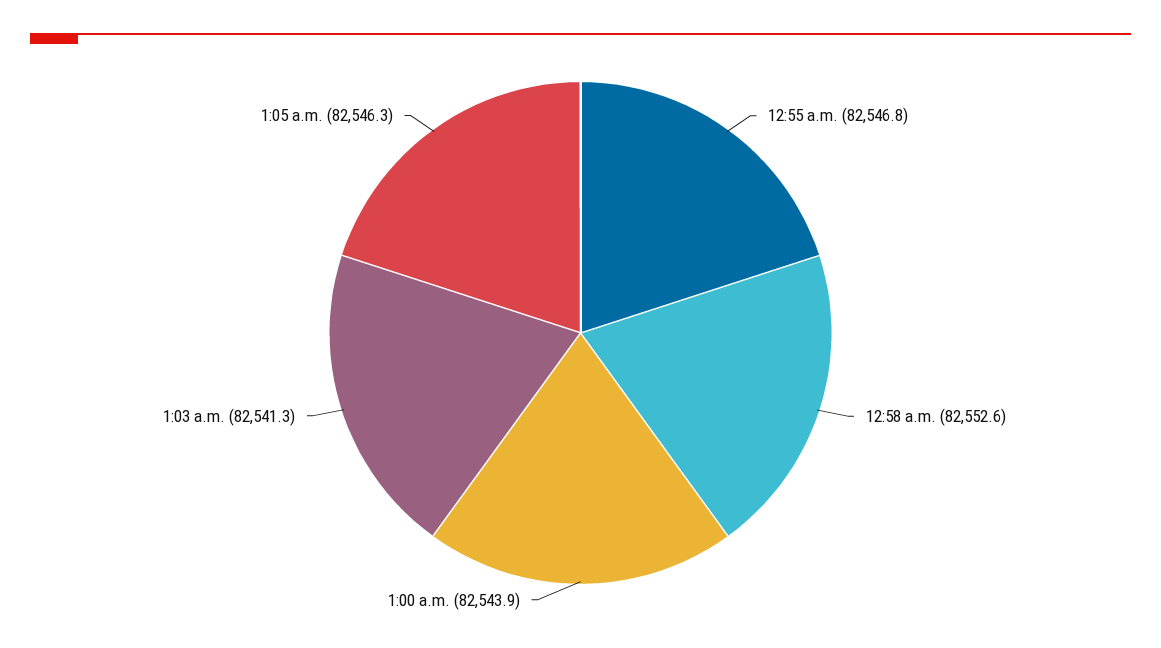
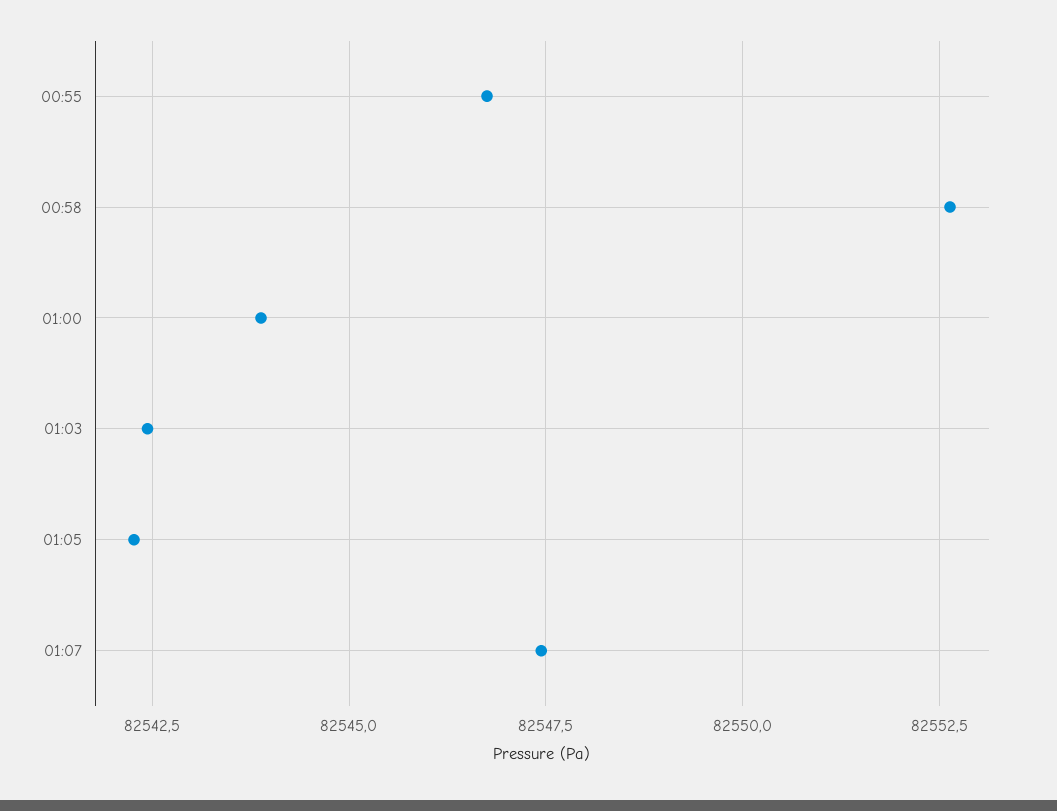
1:03 a.m.: 82541.3 -> 82542.5
1:05 a.m.: 82546.3 -> 82542.25
01:07: none -> 82547.5

